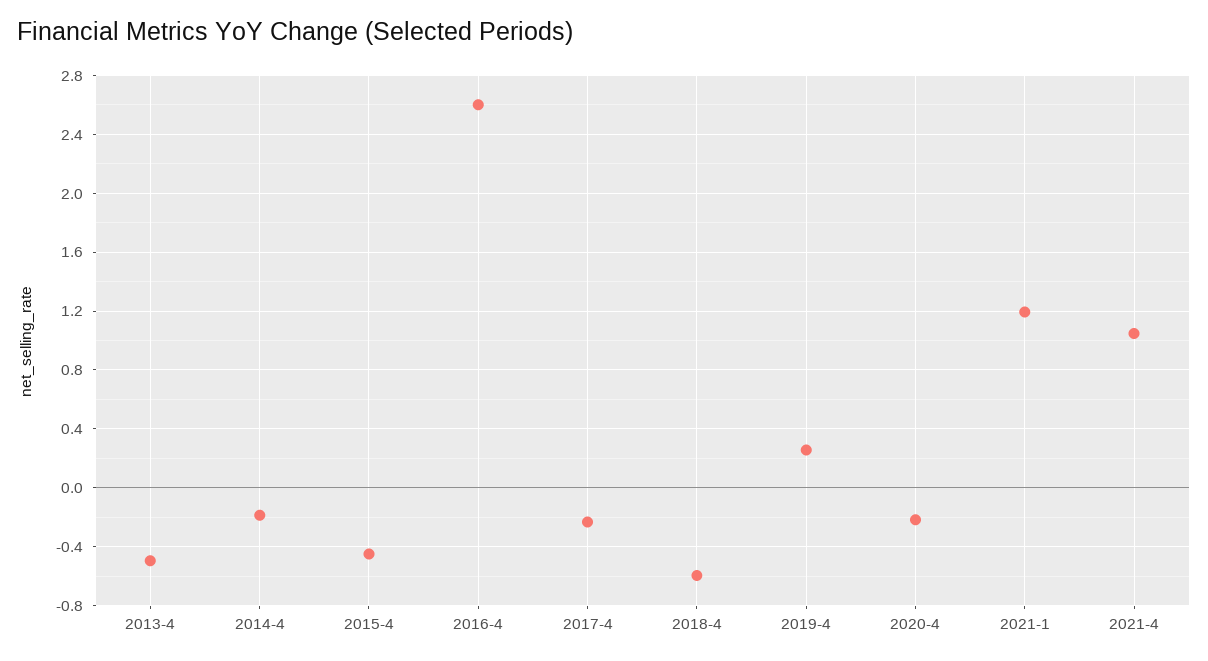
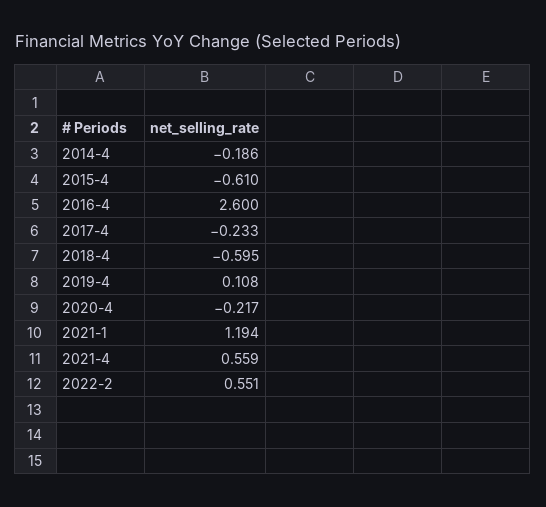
2013-4: -0.5 -> none
2015-4: -0.45 -> -0.61
2019-4: 0.25 -> 0.108
2021-4: 1.05 -> 0.559
2022-2: none -> 0.551

